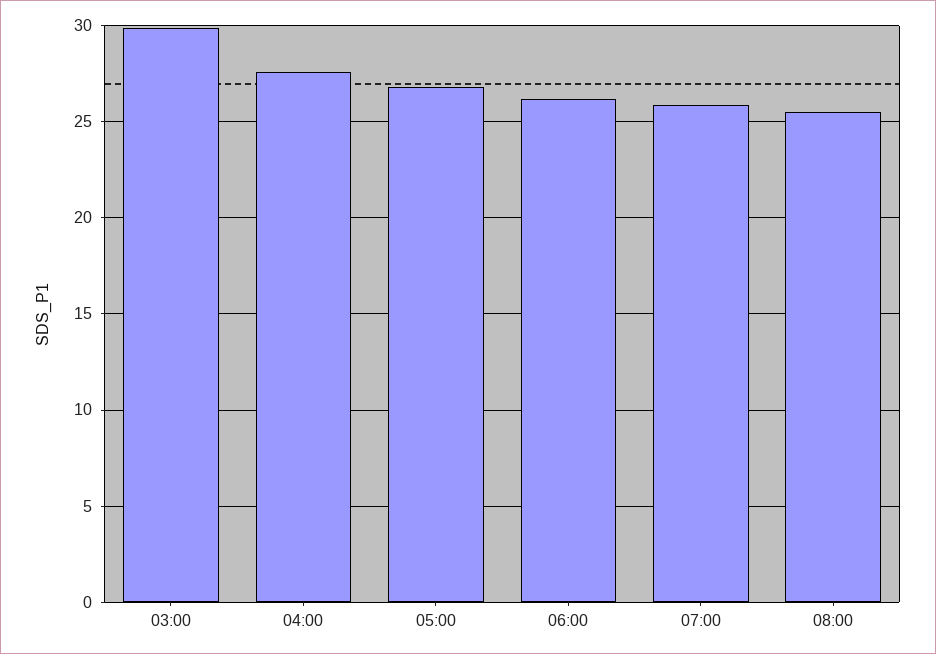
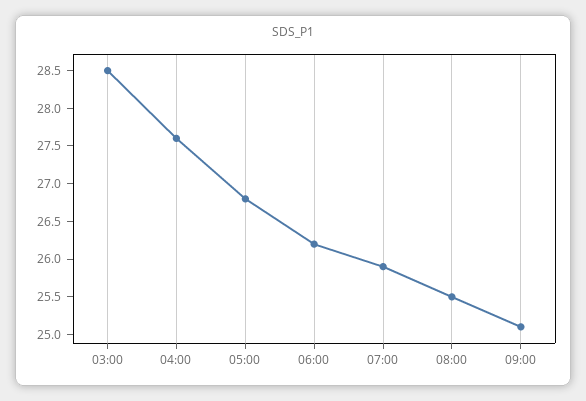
03:00: 30 -> 28.5
09:00: none -> 25

